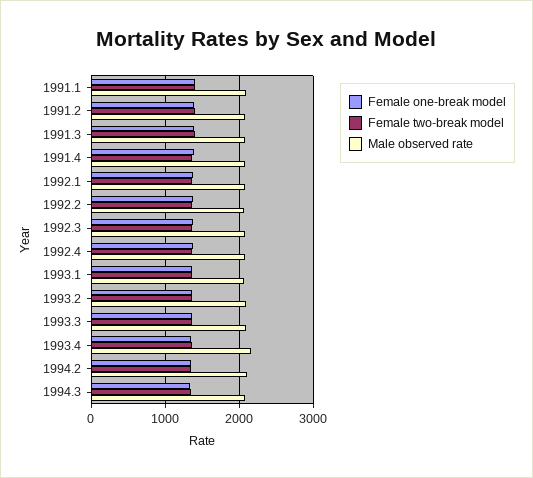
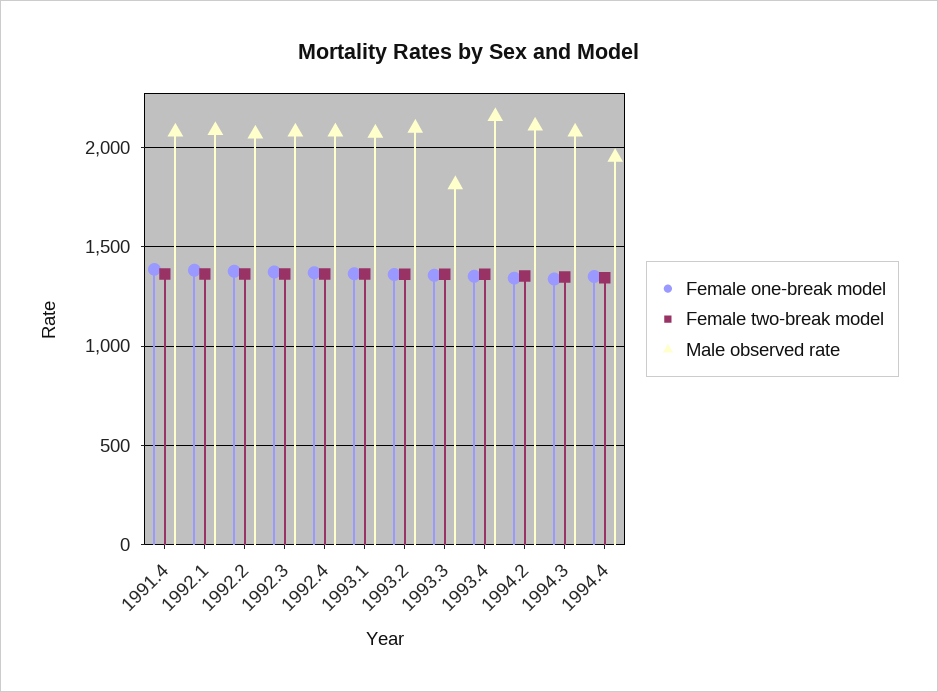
Female one-break model, 1991.1: 1400 -> none
Female two-break model, 1991.1: 1400 -> none
Male observed rate, 1991.1: 2100 -> none
Female one-break model, 1991.2: 1400 -> none
Female two-break model, 1991.2: 1400 -> none
Male observed rate, 1991.2: 2100 -> none
Female one-break model, 1991.3: 1400 -> none
Female two-break model, 1991.3: 1400 -> none
Male observed rate, 1991.3: 2100 -> none
Male observed rate, 1993.3: 2100 -> 1800
Female one-break model, 1994.4: none -> 1350
Female two-break model, 1994.4: none -> 1350
Male observed rate, 1994.4: none -> 1950

